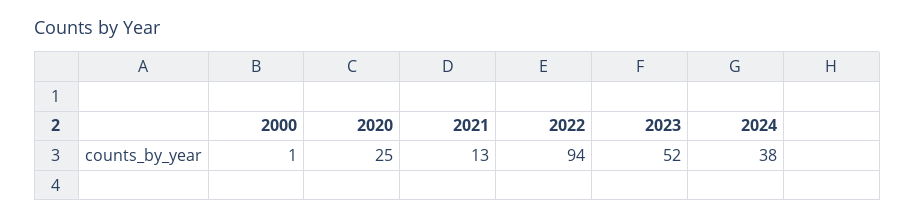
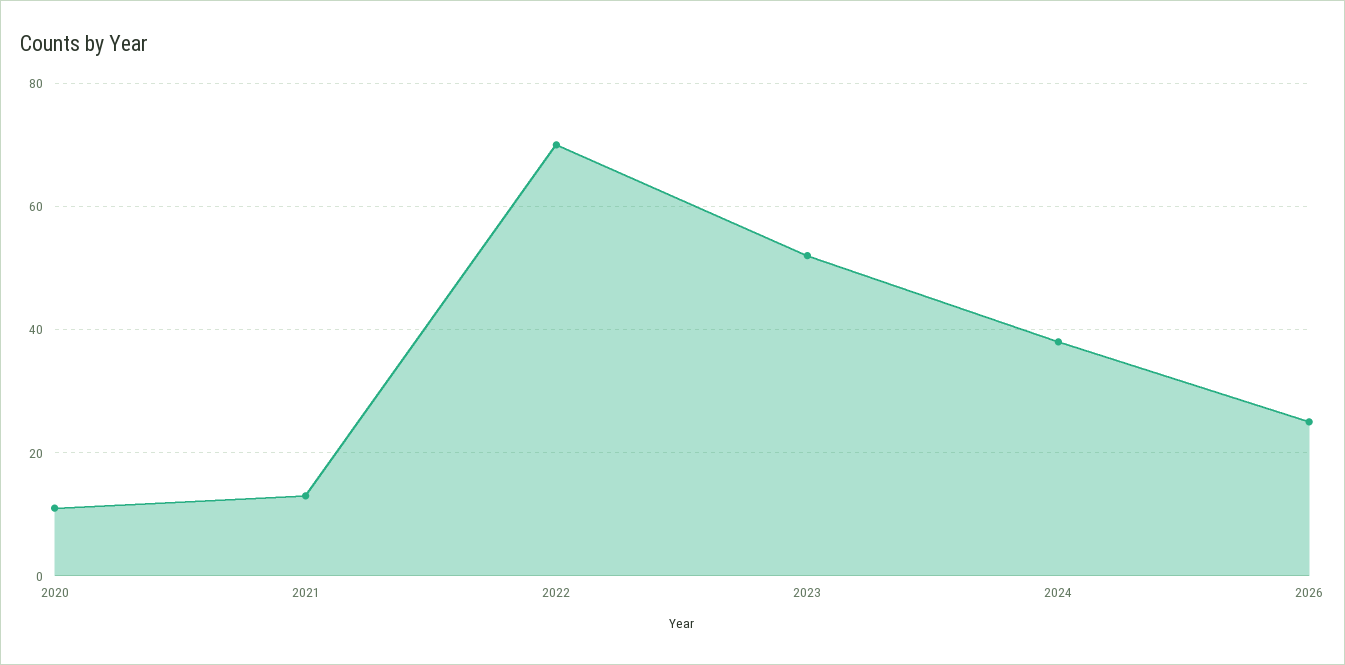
2000: 1 -> none
2020: 25 -> 10
2022: 94 -> 70
2026: none -> 25

